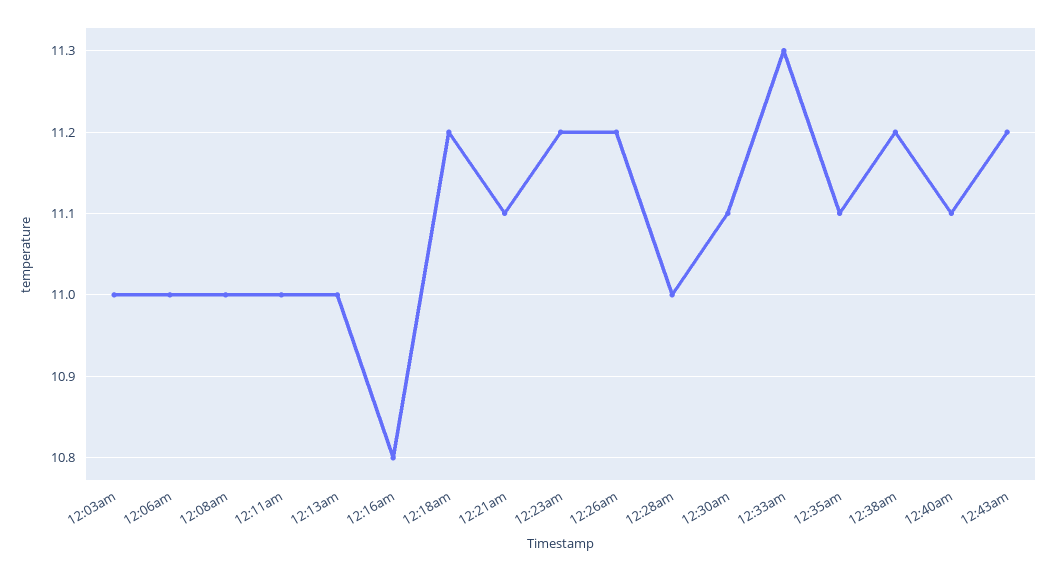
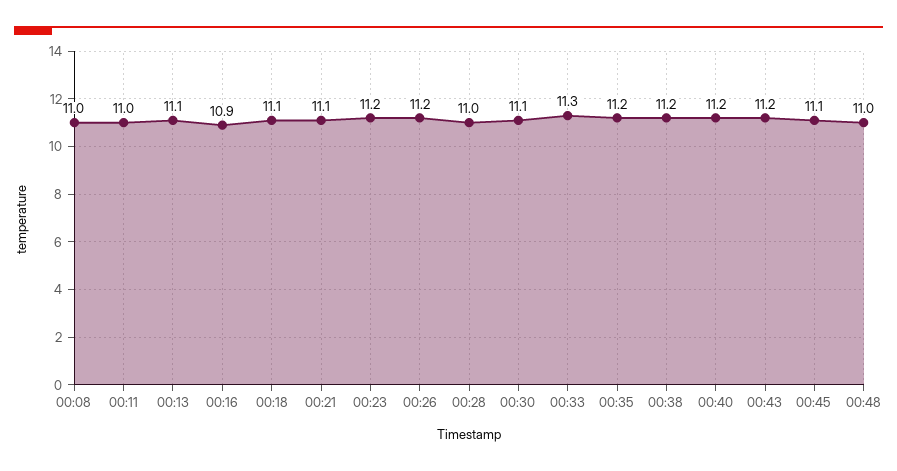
12:03am: 11 -> none
12:06am: 11 -> none
12:13am: 11 -> 11.1
12:16am: 10.8 -> 10.9
12:18am: 11.2 -> 11.1
12:35am: 11.1 -> 11.2
12:40am: 11.1 -> 11.2
00:45: none -> 11.1
00:48: none -> 11

